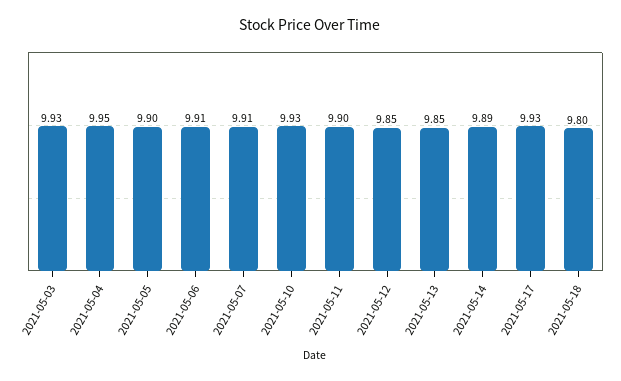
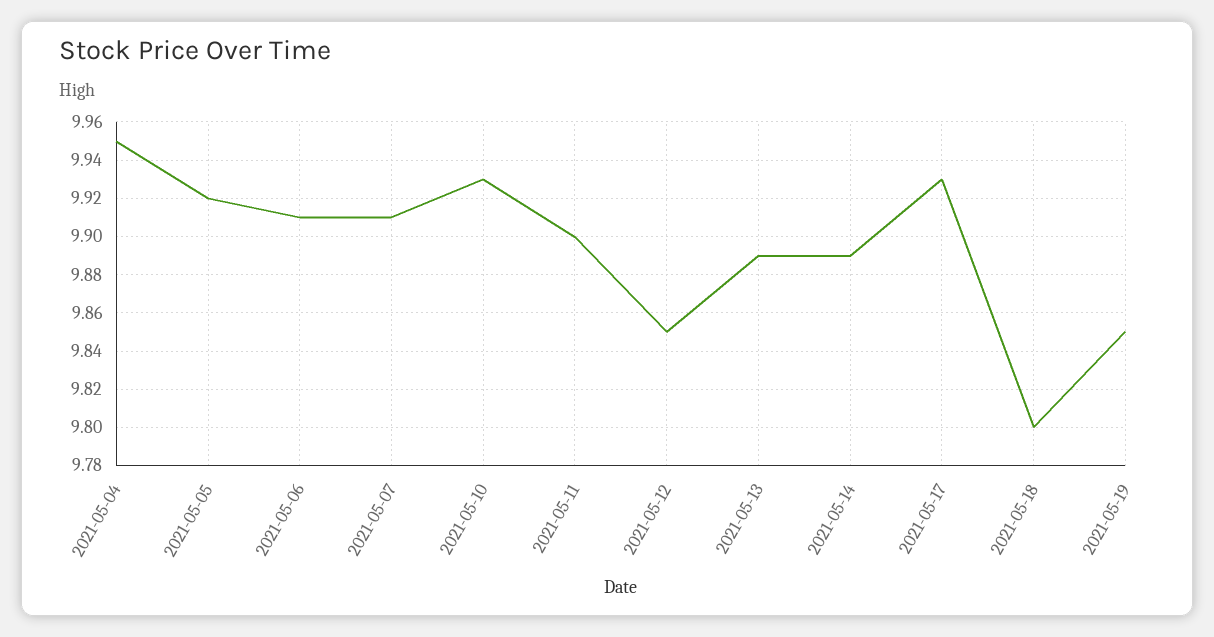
2021-05-03: 9.93 -> none
2021-05-05: 9.9 -> 9.92
2021-05-13: 9.85 -> 9.89
2021-05-19: none -> 9.85

